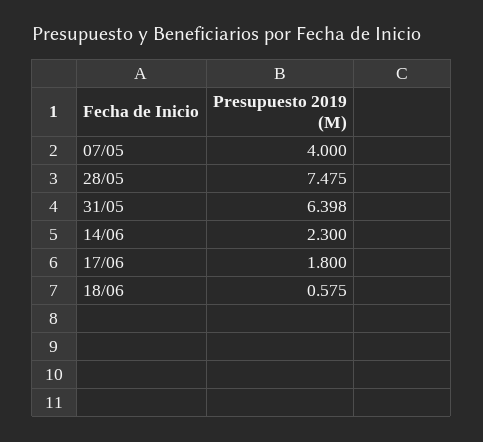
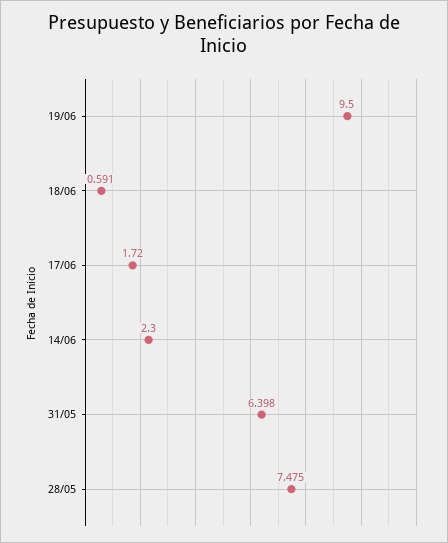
07/05: 4 -> none
17/06: 1.8 -> 1.72
18/06: 0.575 -> 0.591
19/06: none -> 9.5

